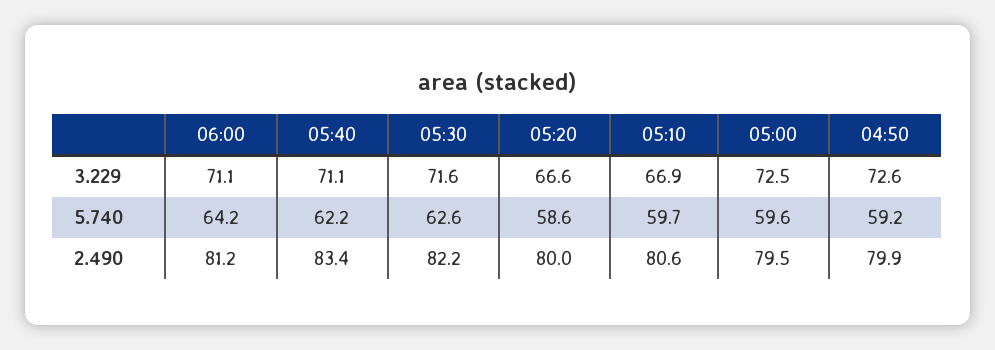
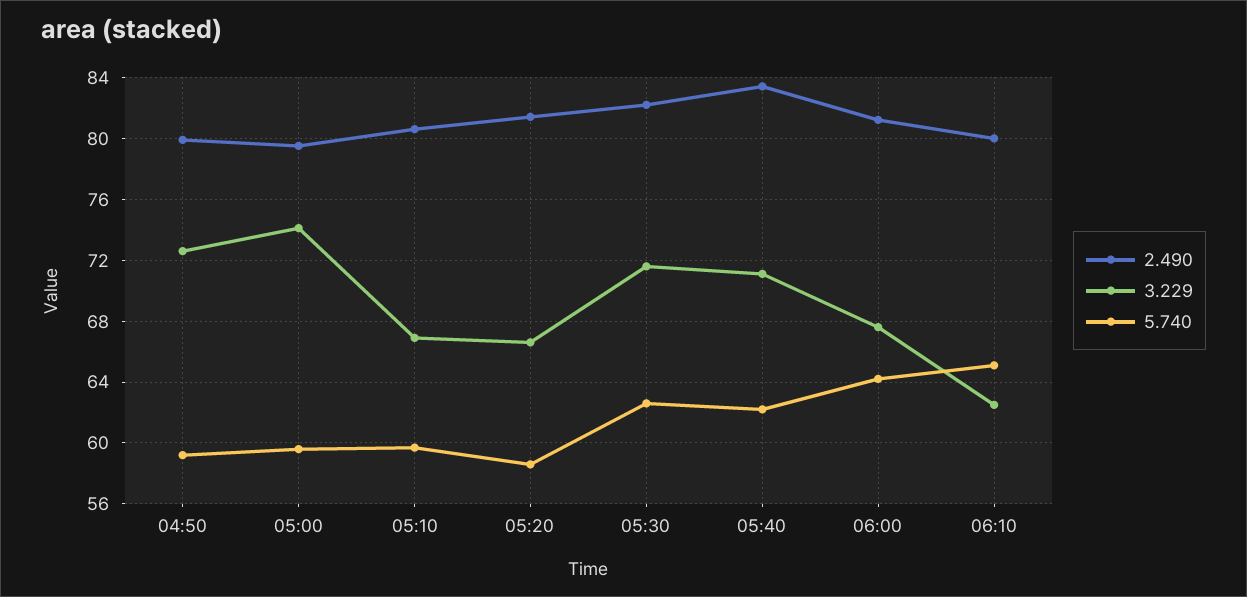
3.229, 06:00: 71.1 -> 67.5
3.229, 05:00: 72.5 -> 74
2.490, 05:20: 80 -> 81.5
2.490, 06:10: none -> 80
3.229, 06:10: none -> 62.5
5.740, 06:10: none -> 65

